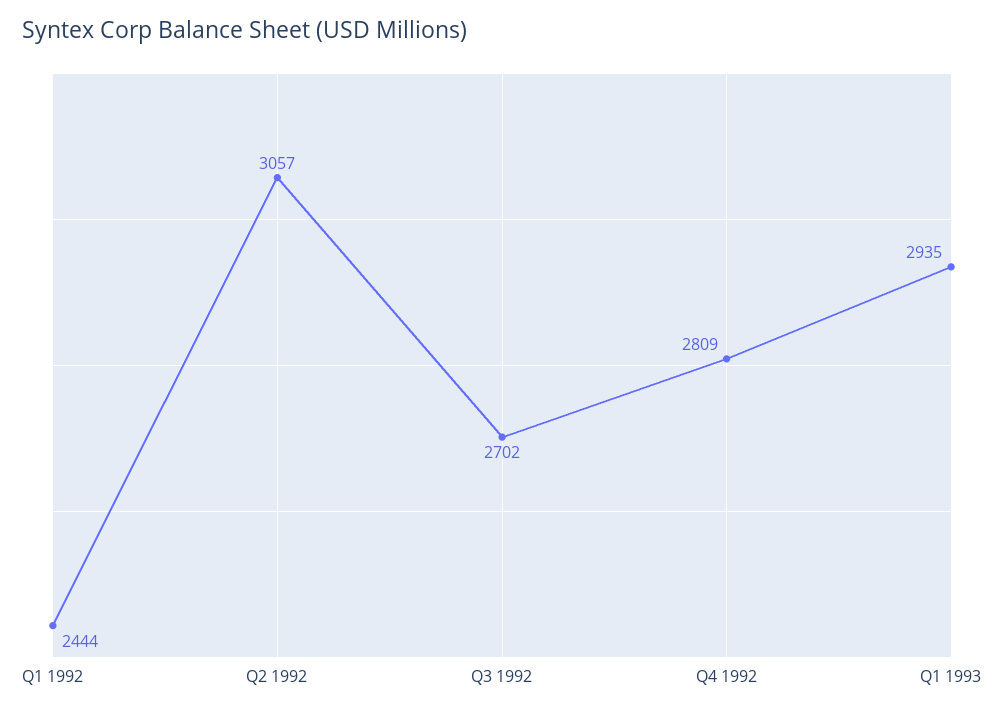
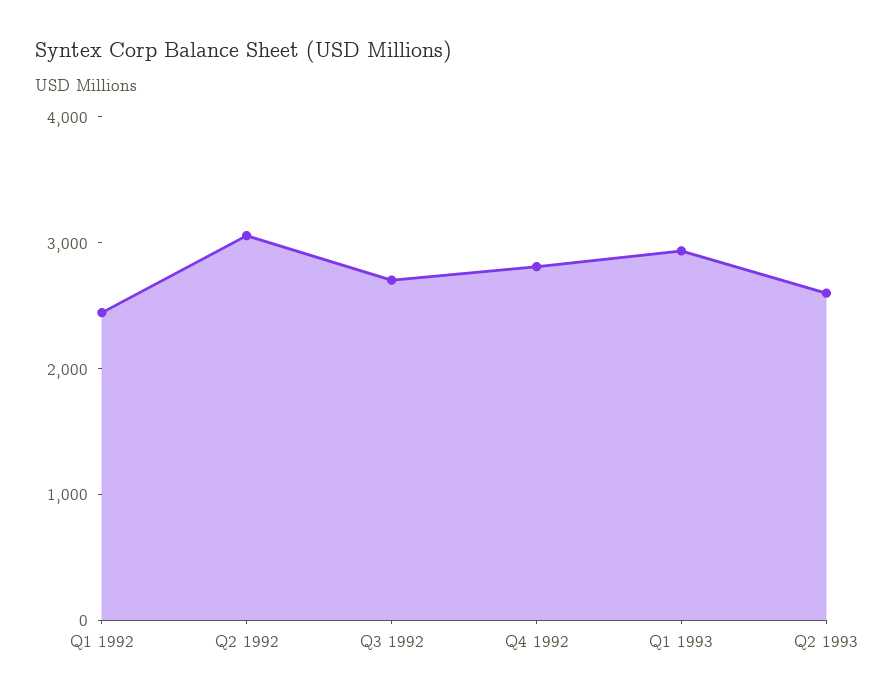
Q2 1993: none -> 2600

